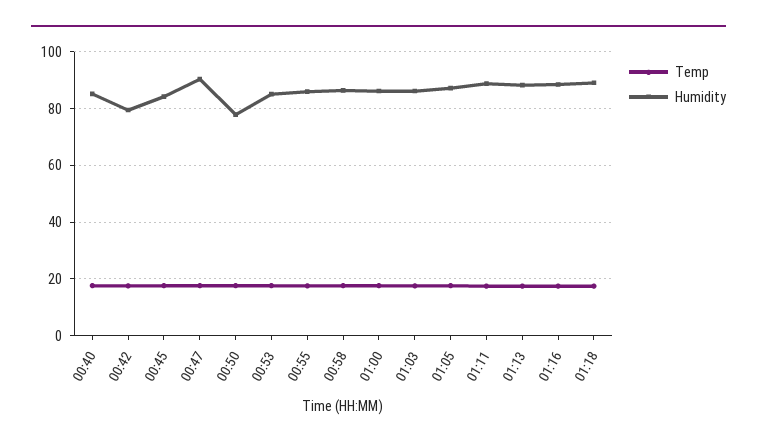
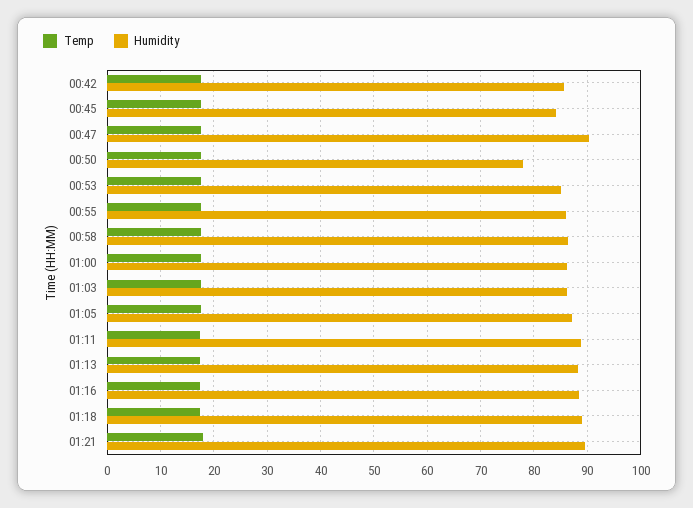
Temp, 00:40: 17.5 -> none
Humidity, 00:40: 85 -> none
Humidity, 00:42: 80 -> 86
Temp, 01:21: none -> 18
Humidity, 01:21: none -> 90

